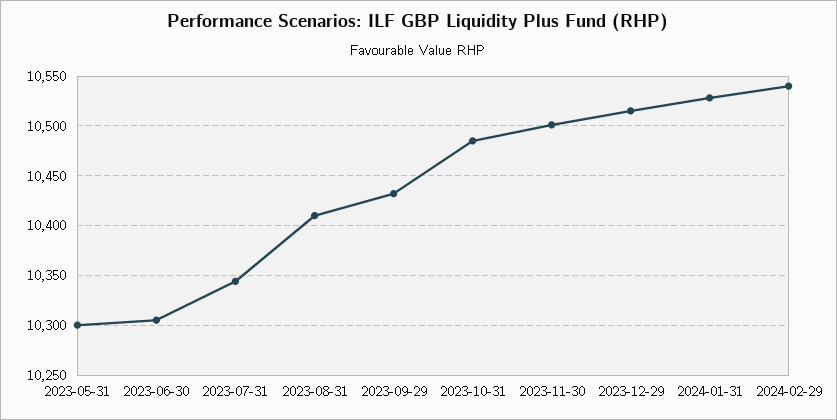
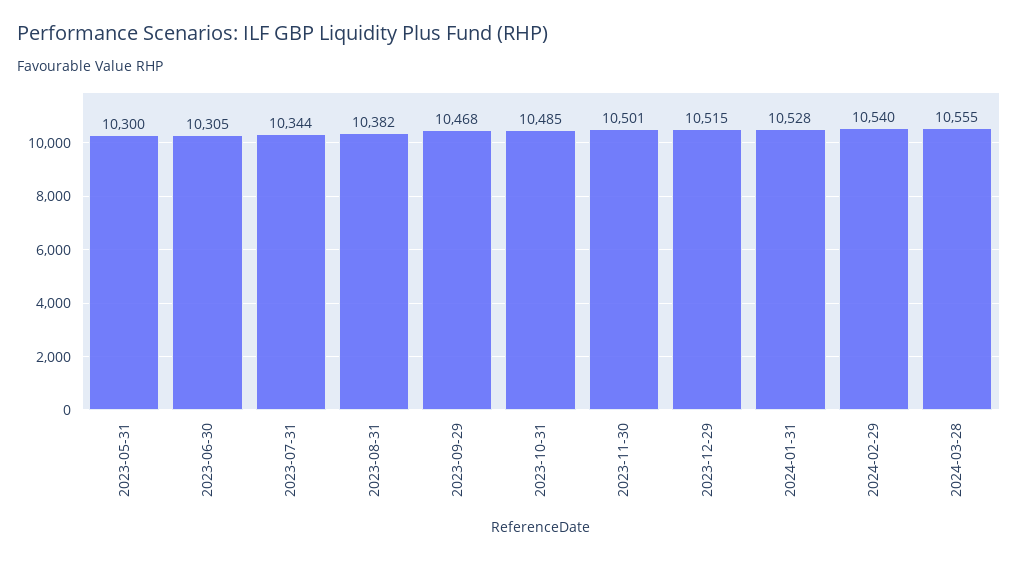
2023-08-31: 10410 -> 10382
2023-09-29: 10430 -> 10468
2024-03-28: none -> 10555

